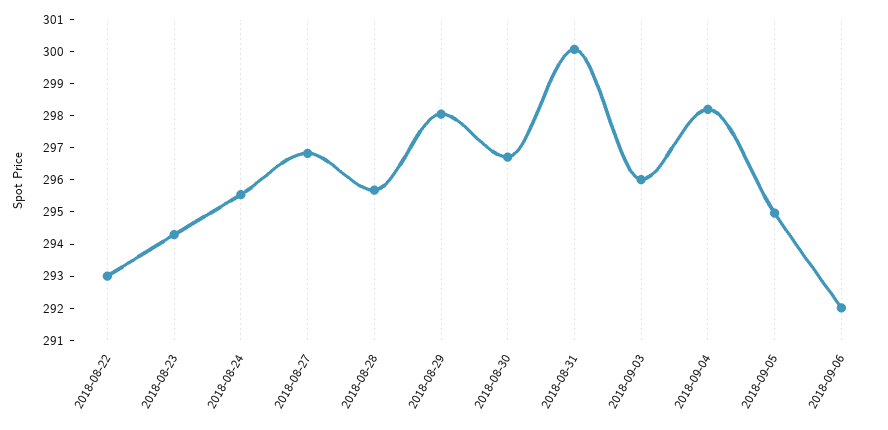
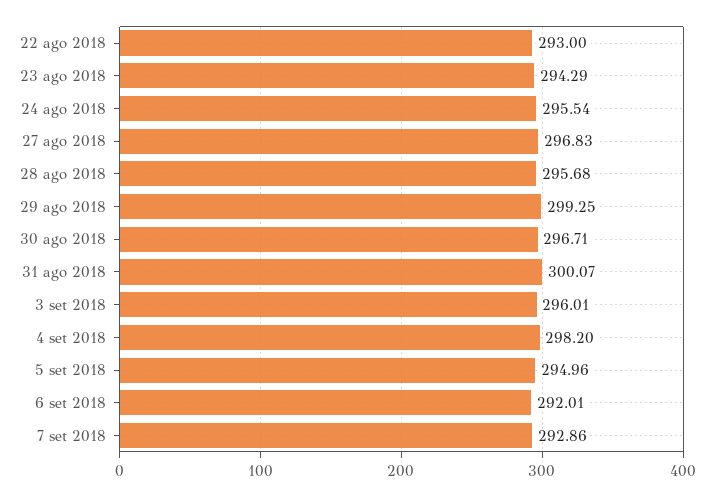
2018-08-29: 298 -> 299.25
7 set 2018: none -> 292.86

